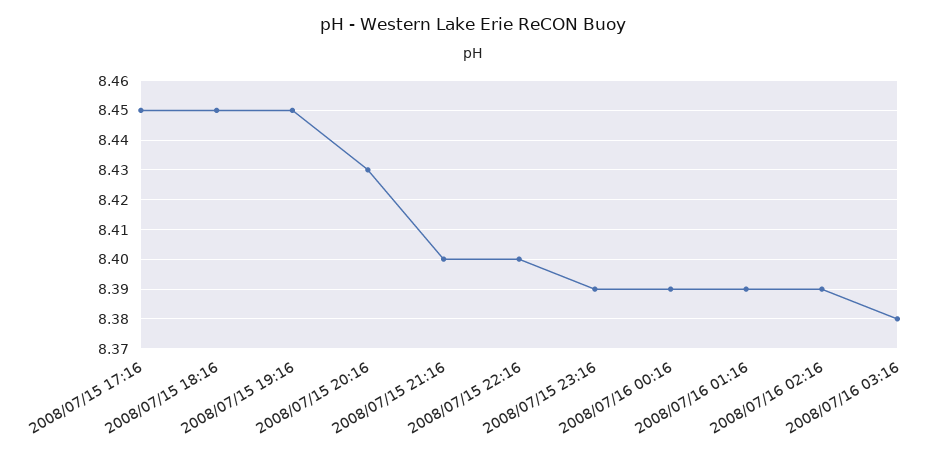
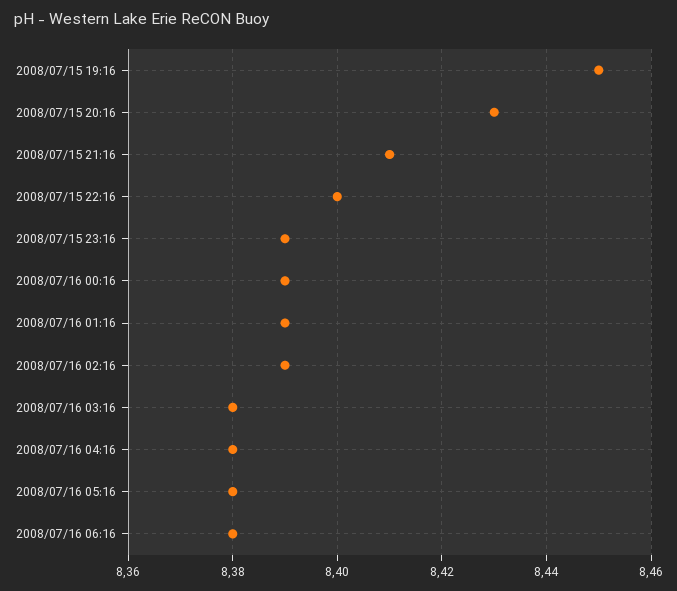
2008/07/15 17:16: 8.45 -> none
2008/07/15 18:16: 8.45 -> none
2008/07/15 21:16: 8.4 -> 8.41
2008/07/16 04:16: none -> 8.38
2008/07/16 05:16: none -> 8.38
2008/07/16 06:16: none -> 8.38

